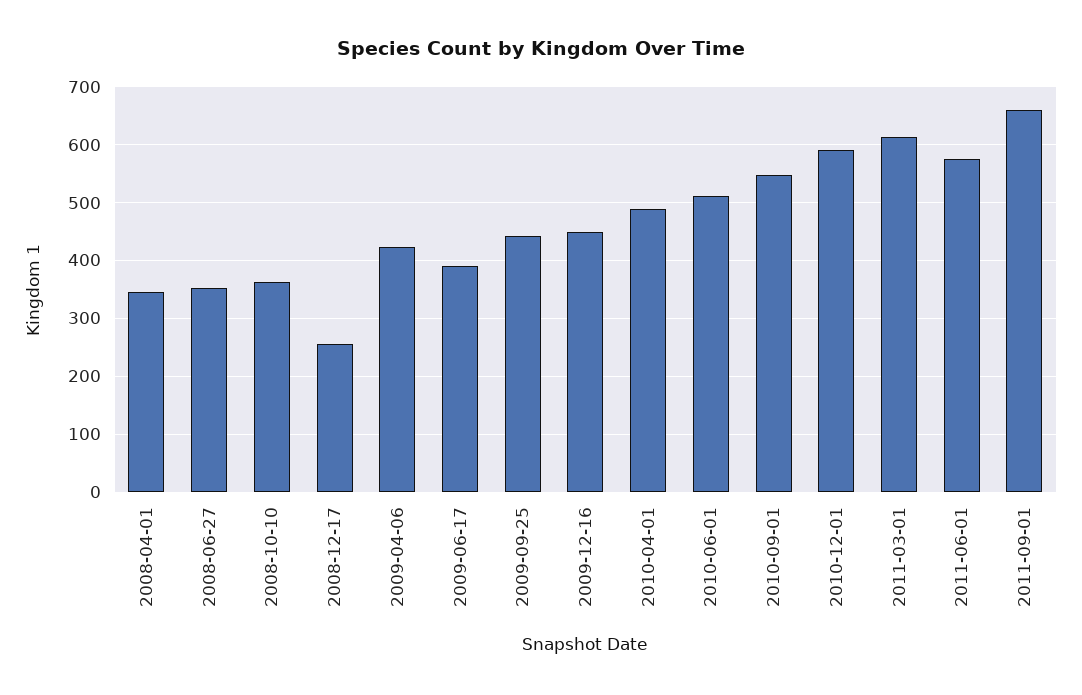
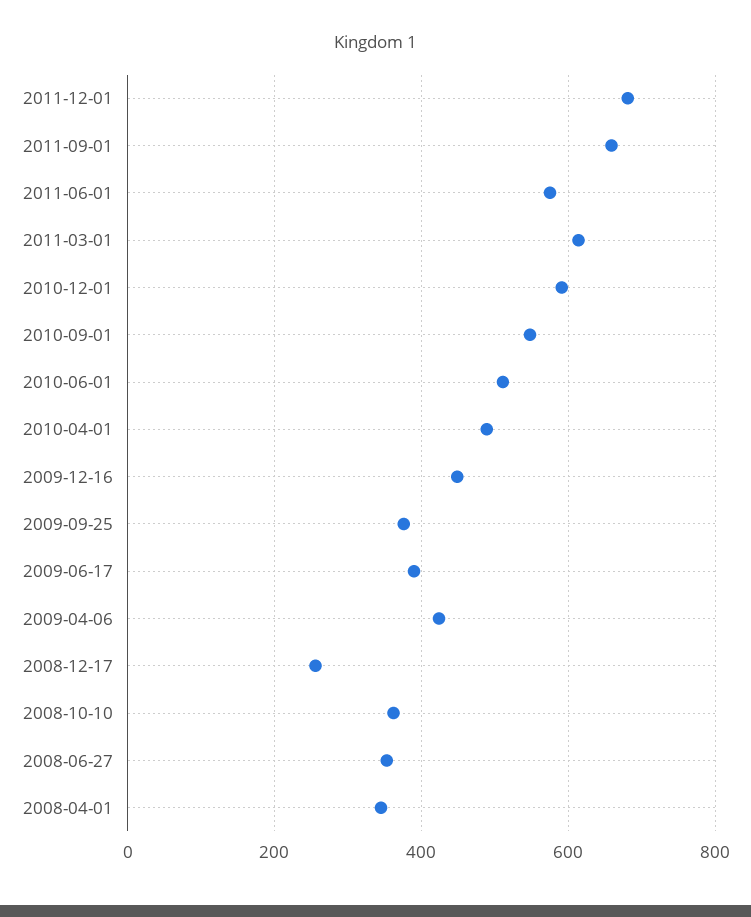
2009-09-25: 440 -> 380
2011-12-01: none -> 680

